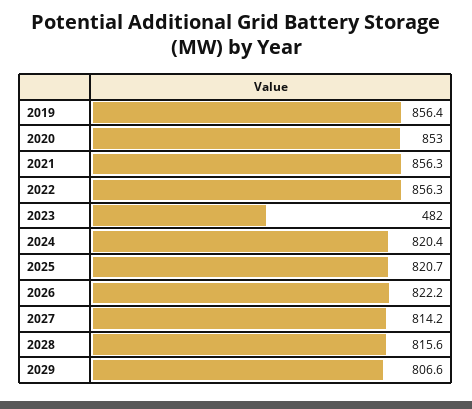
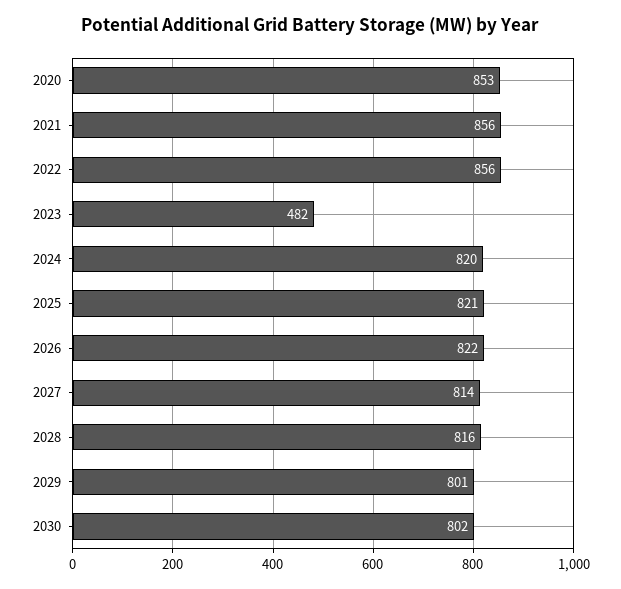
2019: 856.4 -> none
2029: 806.6 -> 801
2030: none -> 802

